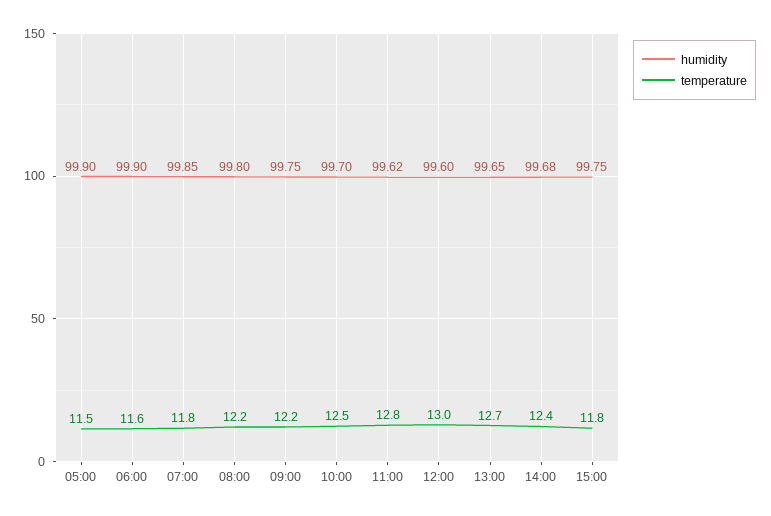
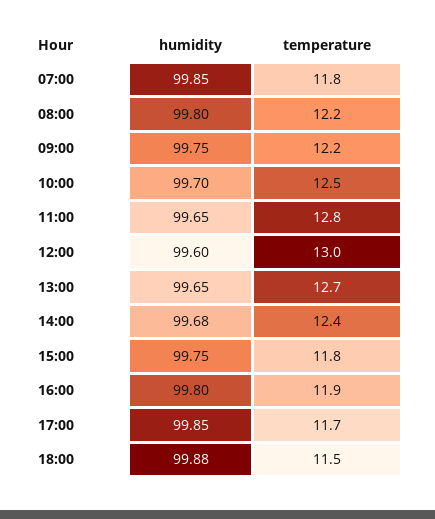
humidity, 05:00: 99.9 -> none
temperature, 05:00: 11.5 -> none
humidity, 06:00: 99.9 -> none
temperature, 06:00: 11.6 -> none
humidity, 11:00: 99.62 -> 99.65
humidity, 16:00: none -> 99.8
temperature, 16:00: none -> 11.9
humidity, 17:00: none -> 99.85
temperature, 17:00: none -> 11.7
humidity, 18:00: none -> 99.88
temperature, 18:00: none -> 11.5

